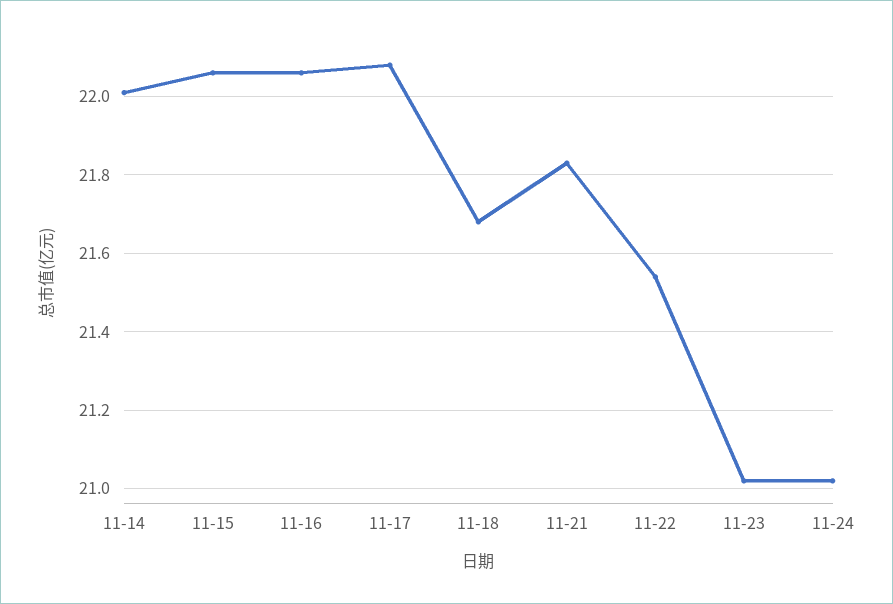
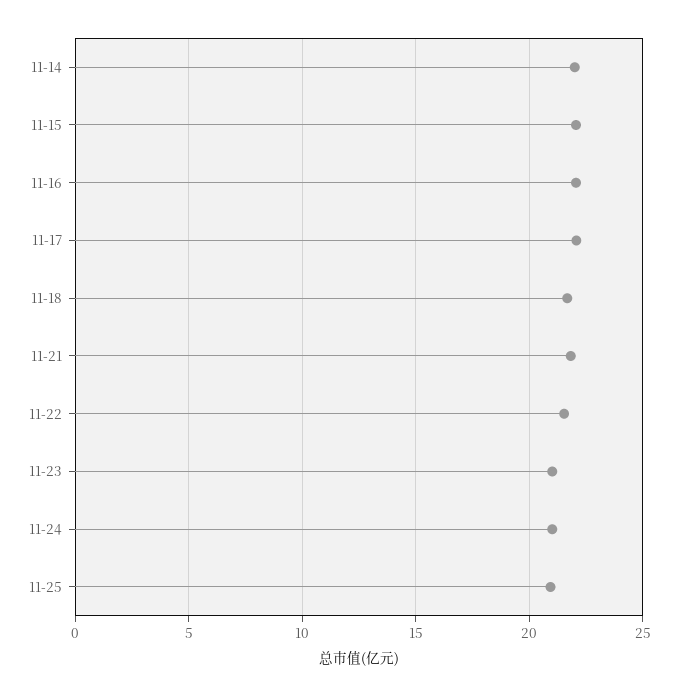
11-25: none -> 21

